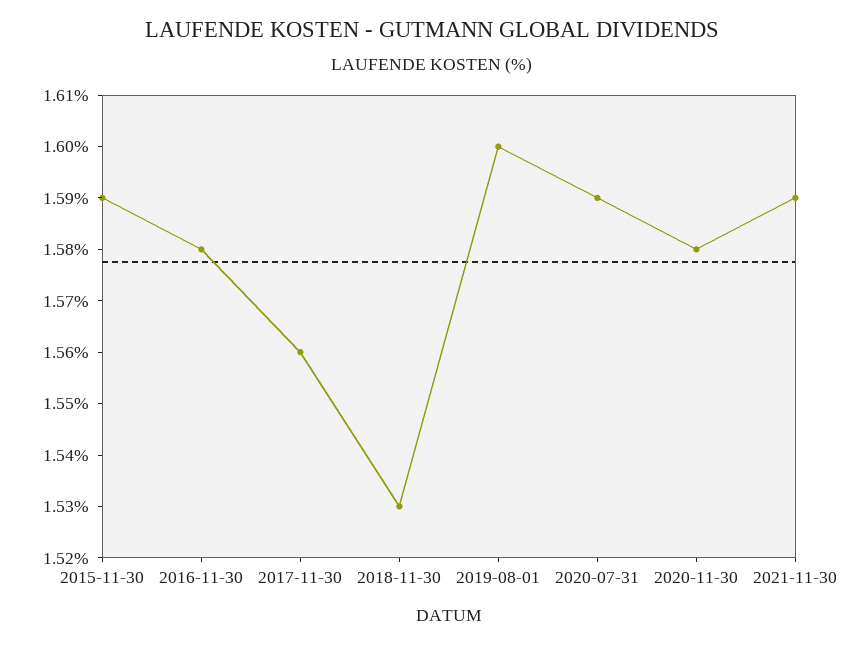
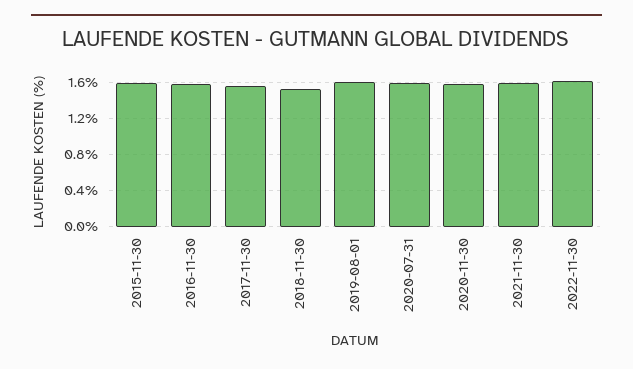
2022-11-30: none -> 1.6

